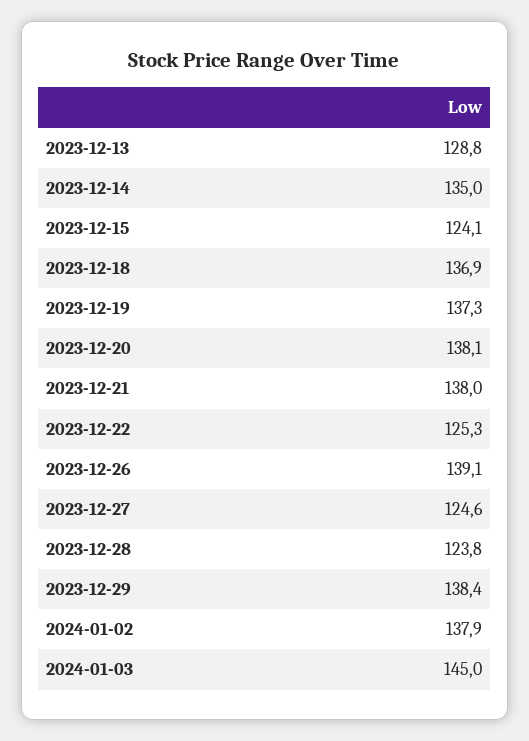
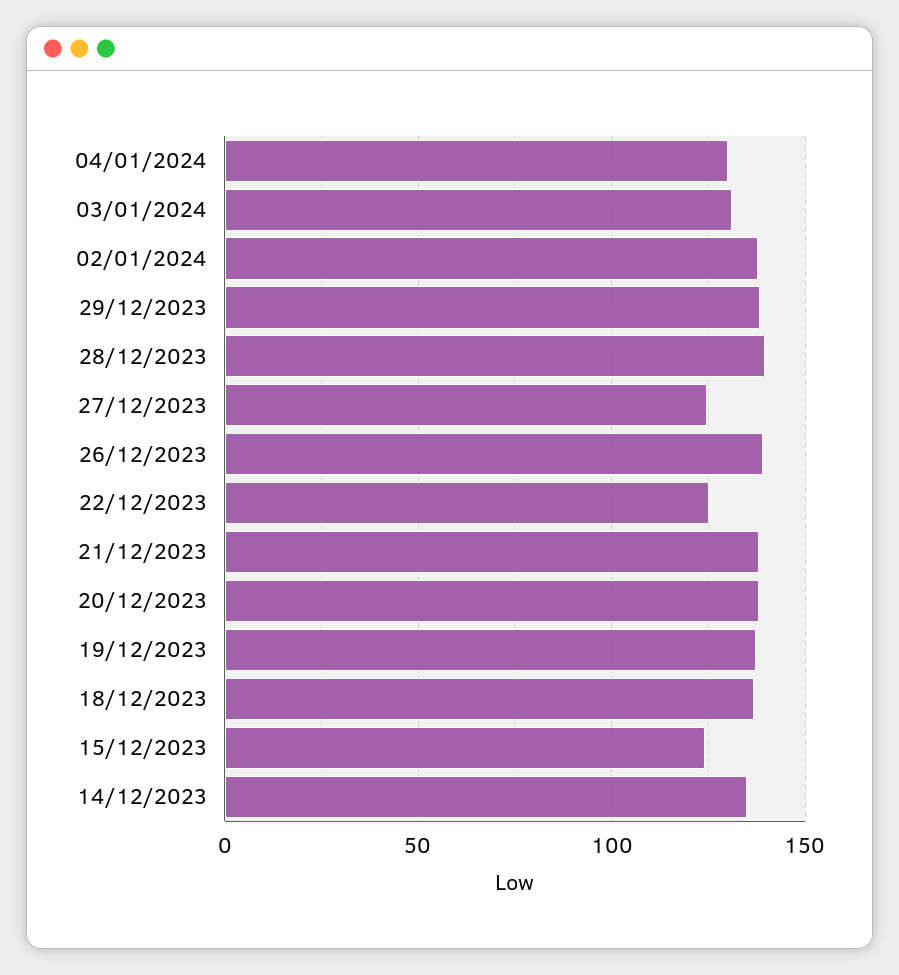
2023-12-13: 128.8 -> none
2023-12-28: 123.8 -> 140
2024-01-03: 145 -> 130
04/01/2024: none -> 130

